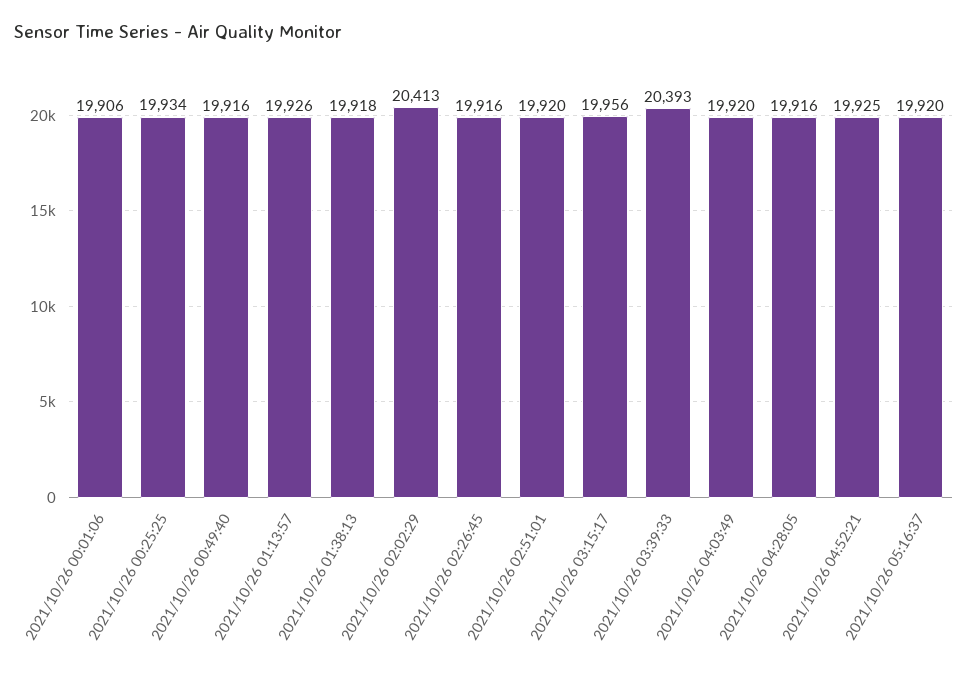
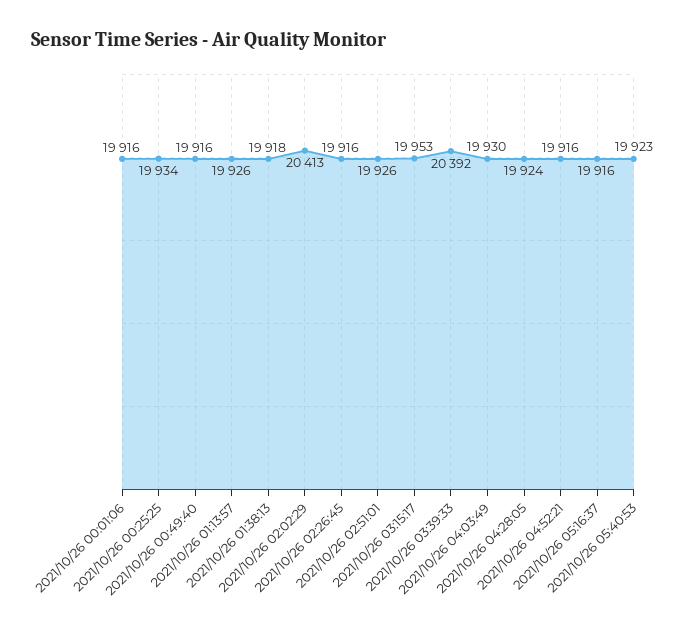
2021/10/26 00:01:06: 19906 -> 19916
2021/10/26 02:51:01: 19920 -> 19926
2021/10/26 03:15:17: 19956 -> 19953
2021/10/26 03:39:33: 20393 -> 20392
2021/10/26 04:03:49: 19920 -> 19930
2021/10/26 04:28:05: 19916 -> 19924
2021/10/26 04:52:21: 19925 -> 19916
2021/10/26 05:16:37: 19920 -> 19916
2021/10/26 05:40:53: none -> 19923

